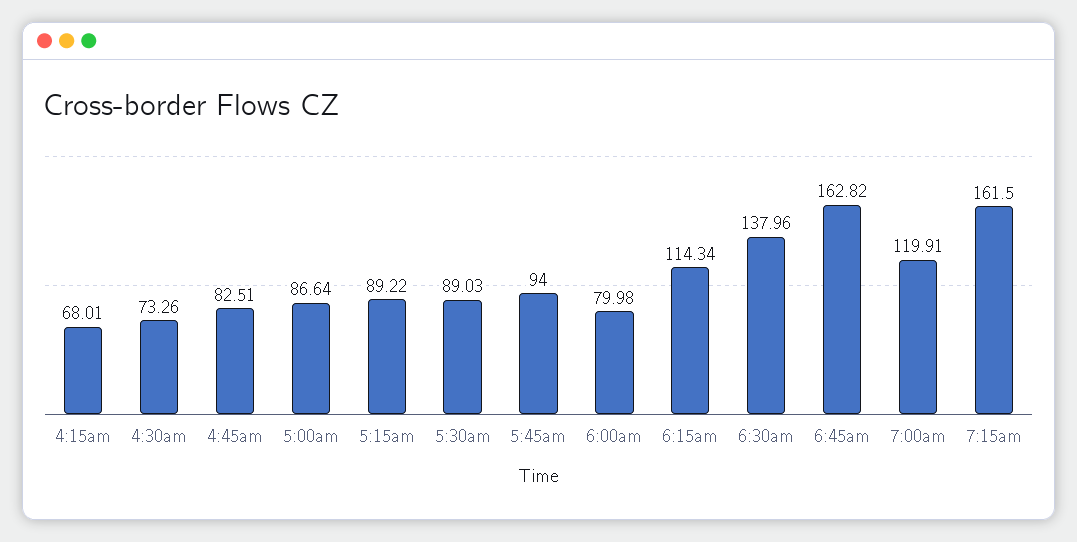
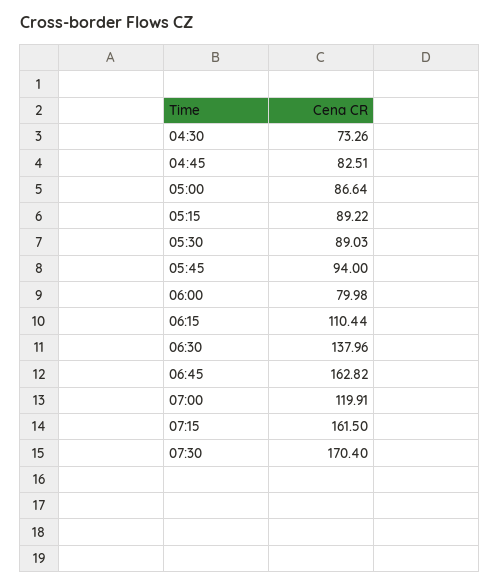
4:15am: 68.01 -> none
6:15am: 114.34 -> 110.44
07:30: none -> 170.4

